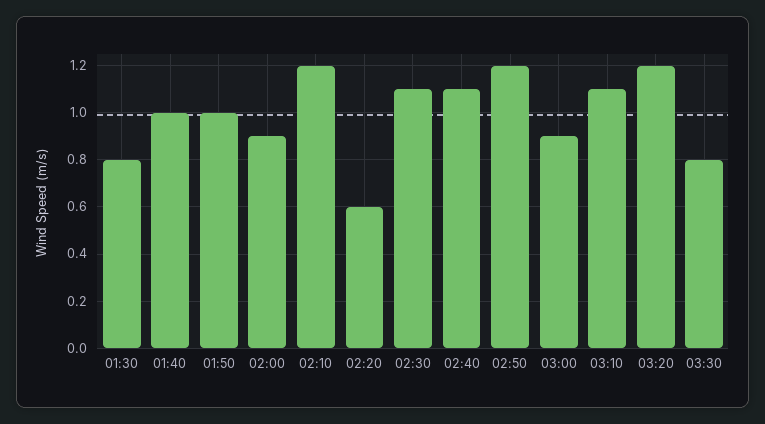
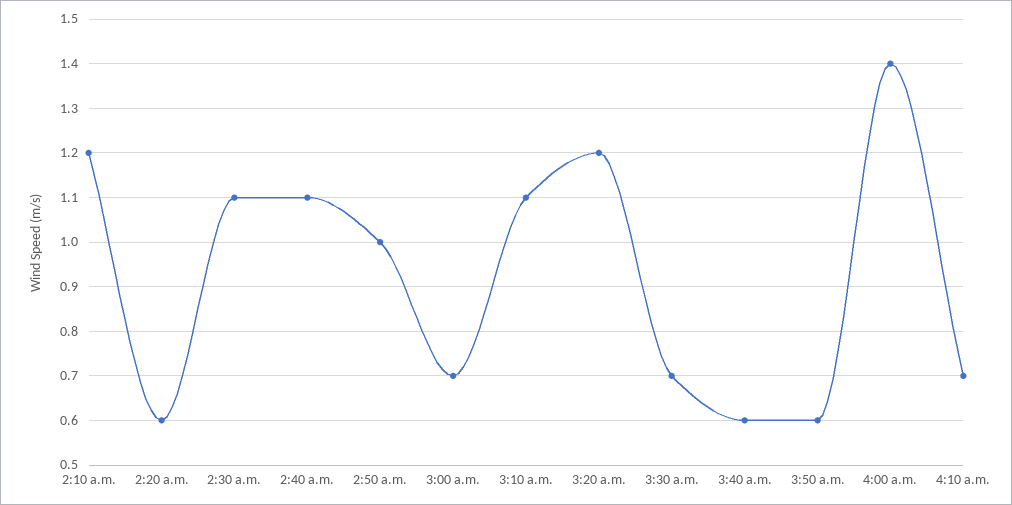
01:30: 0.8 -> none
01:40: 1 -> none
01:50: 1 -> none
02:00: 0.9 -> none
02:50: 1.2 -> 1
03:00: 0.9 -> 0.7
03:30: 0.8 -> 0.7
3:40 a.m.: none -> 0.6
3:50 a.m.: none -> 0.6
4:00 a.m.: none -> 1.4
4:10 a.m.: none -> 0.7

